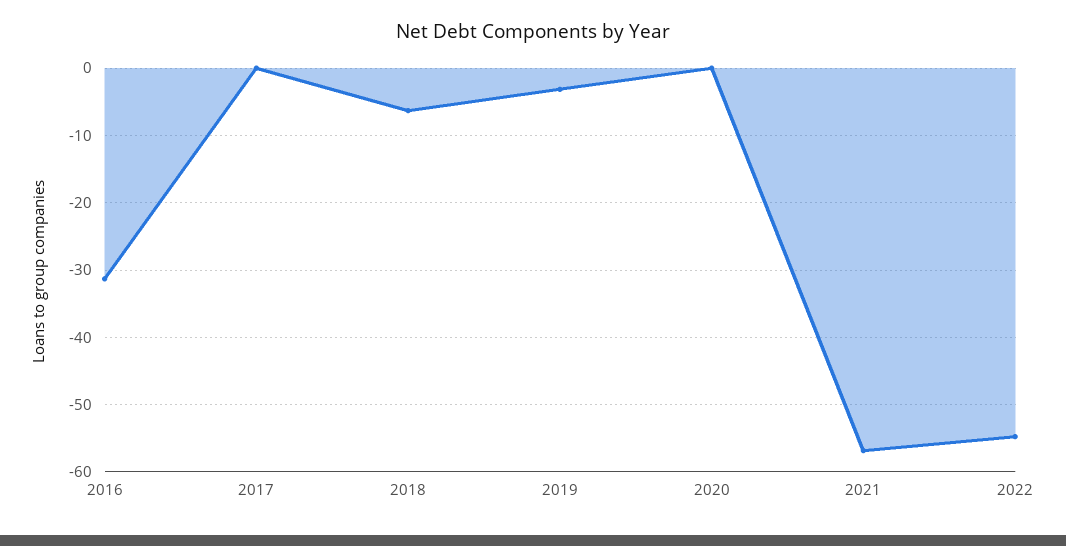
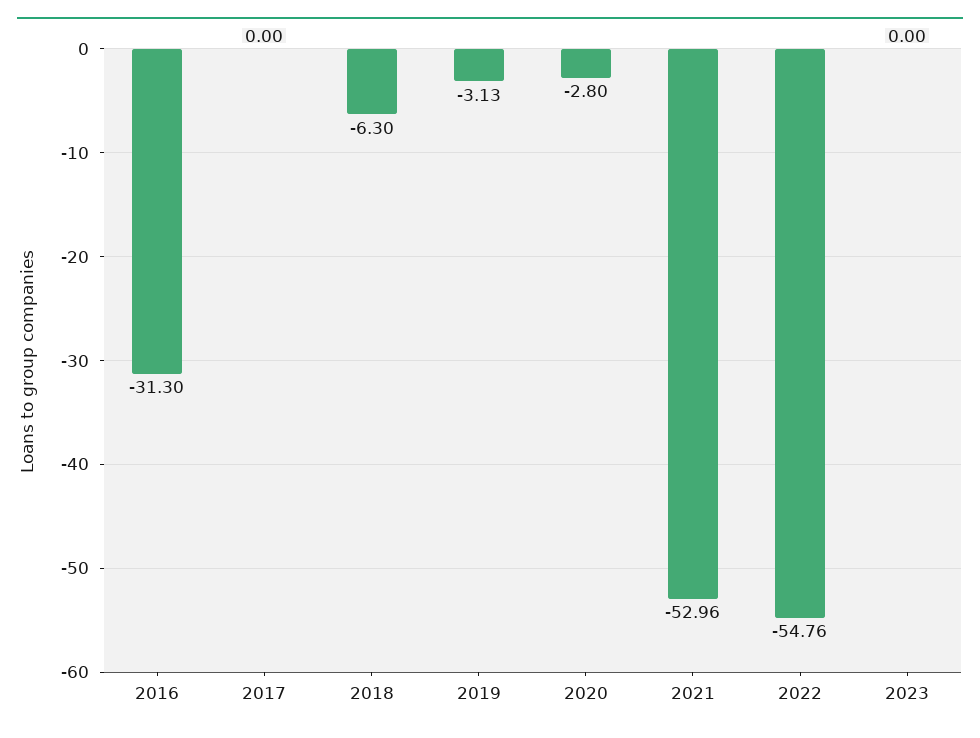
2020: 0 -> -2.8
2021: -57 -> -52.96
2023: none -> 0

